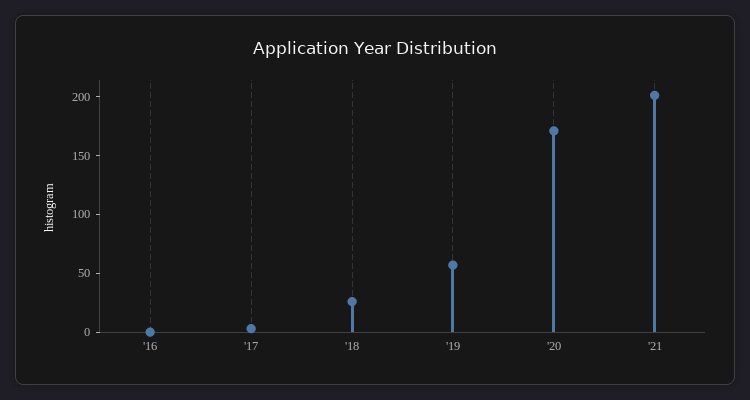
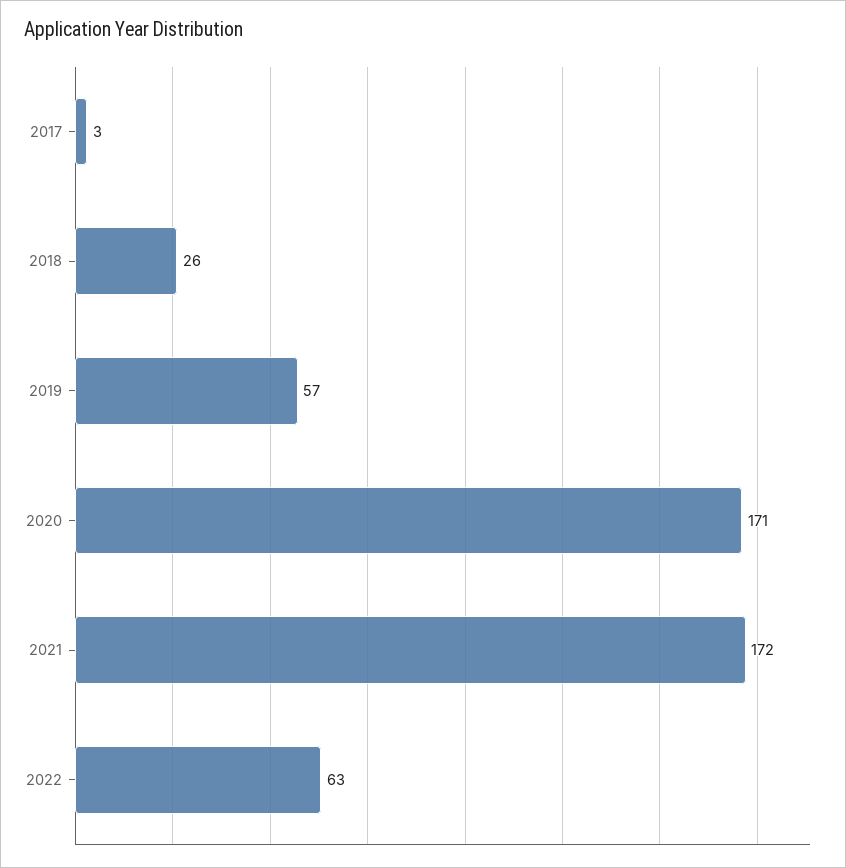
'16: 0 -> none
'21: 200 -> 172
2022: none -> 63

